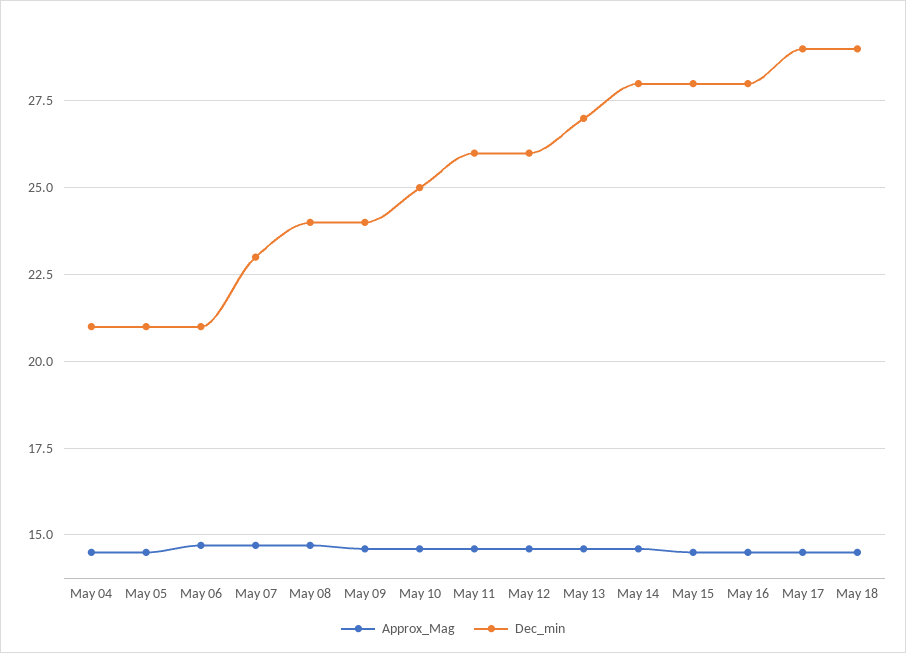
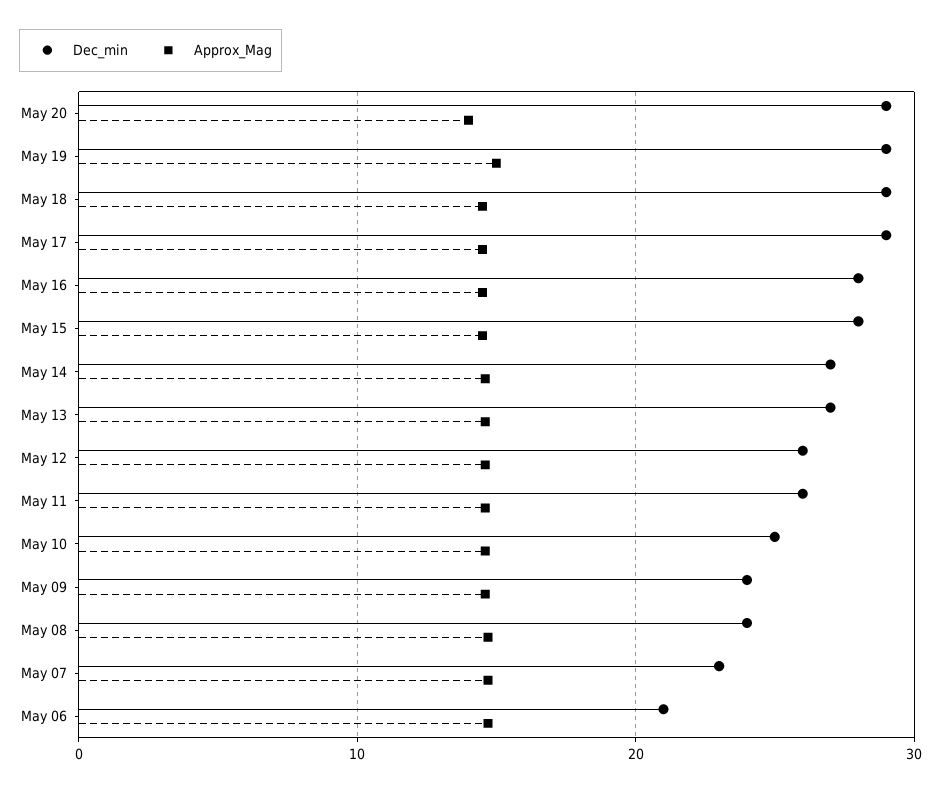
Approx_Mag, May 04: 14.5 -> none
Dec_min, May 04: 21 -> none
Approx_Mag, May 05: 14.5 -> none
Dec_min, May 05: 21 -> none
Dec_min, May 14: 28 -> 27
Dec_min, May 20: none -> 29
Approx_Mag, May 20: none -> 14
Dec_min, May 19: none -> 29
Approx_Mag, May 19: none -> 15

